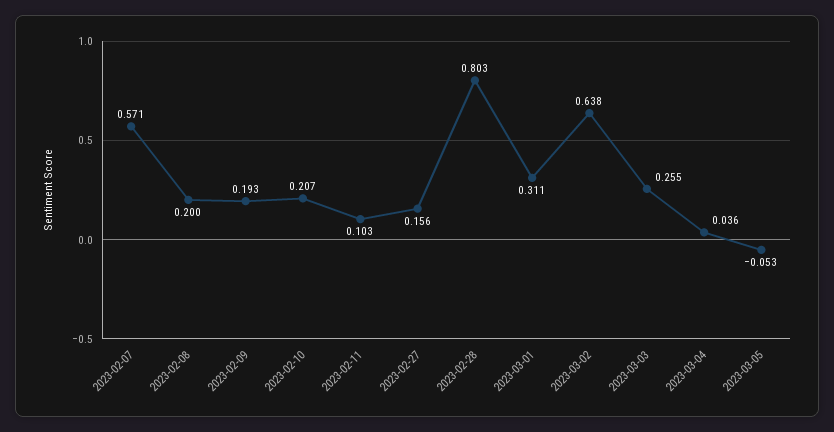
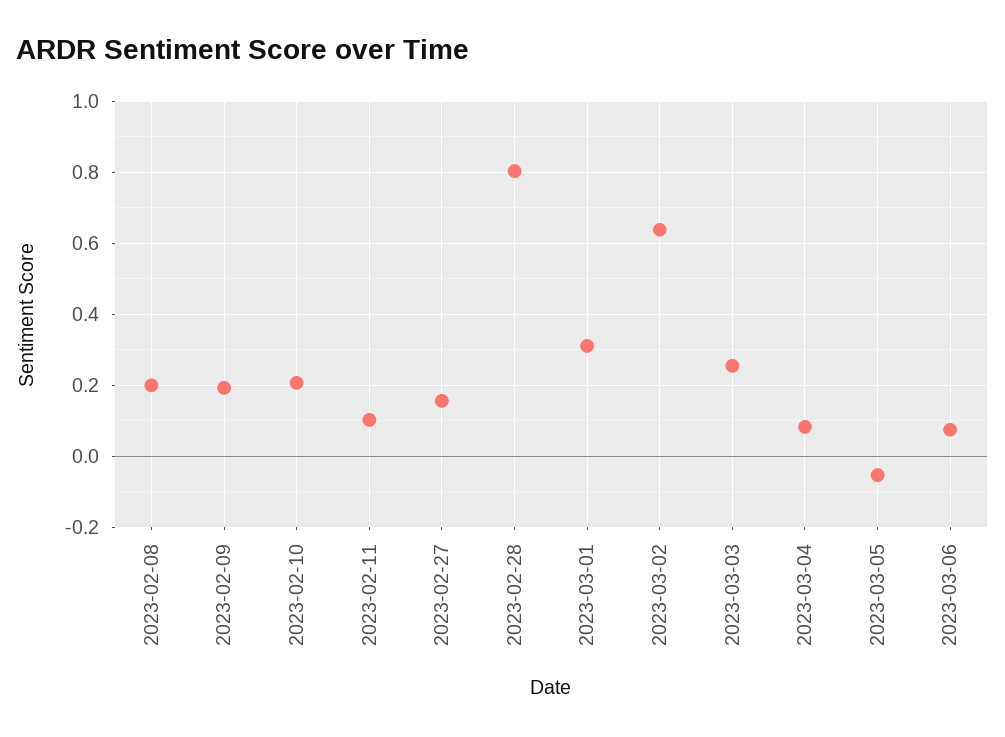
2023-02-07: 0.571 -> none
2023-03-04: 0.036 -> 0.08
2023-03-06: none -> 0.08

